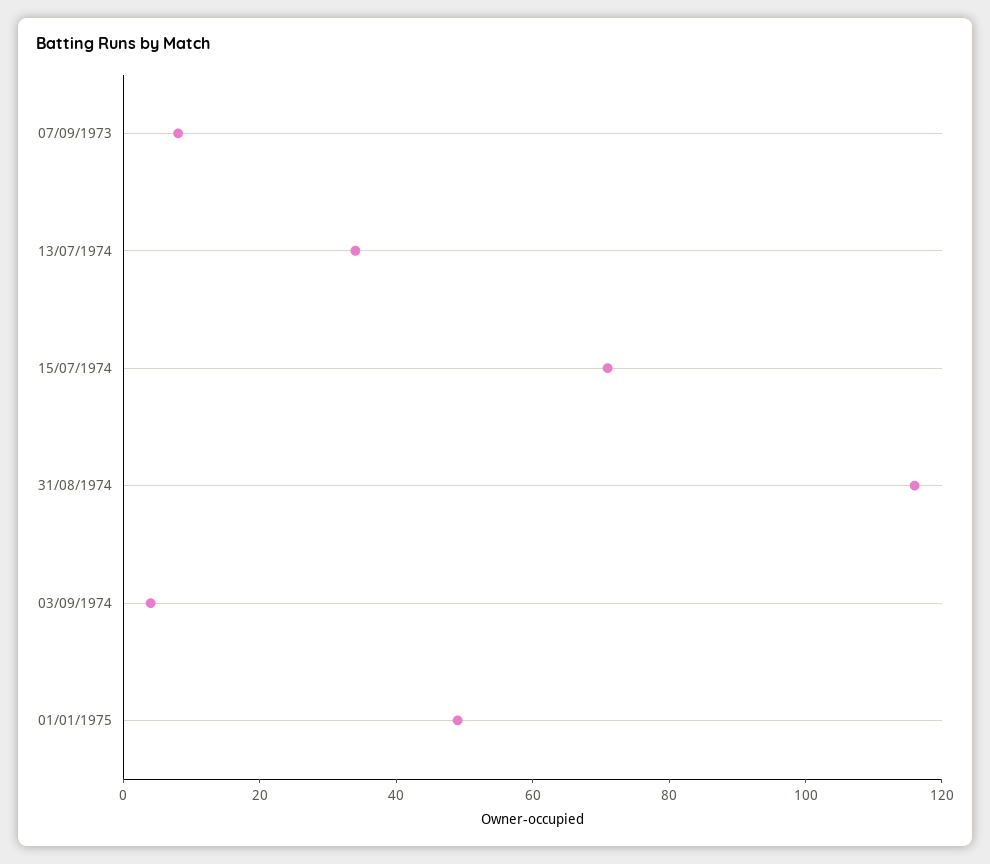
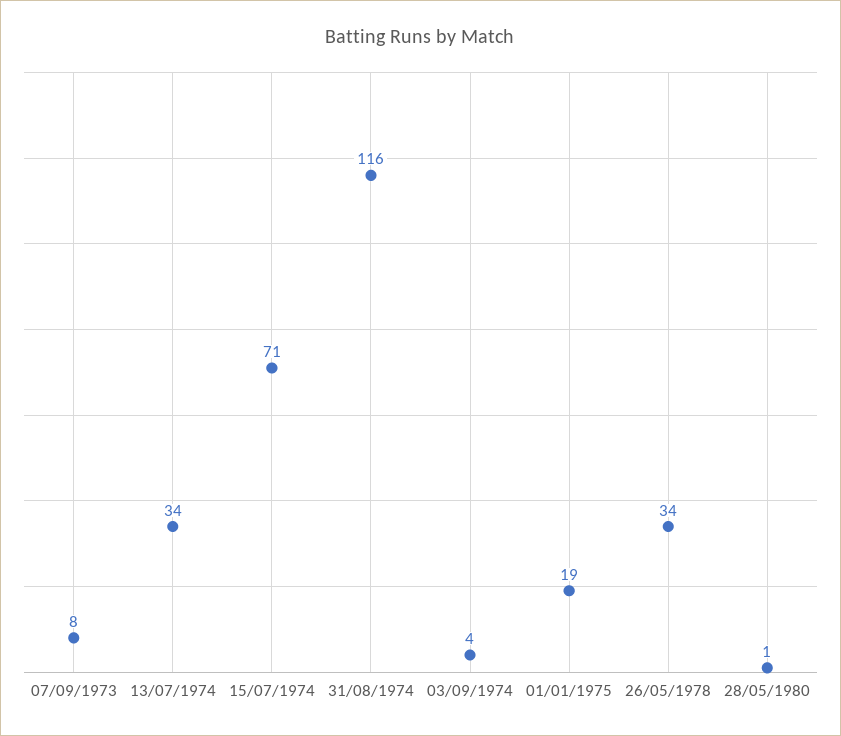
01/01/1975: 50 -> 19
26/05/1978: none -> 34
28/05/1980: none -> 1

